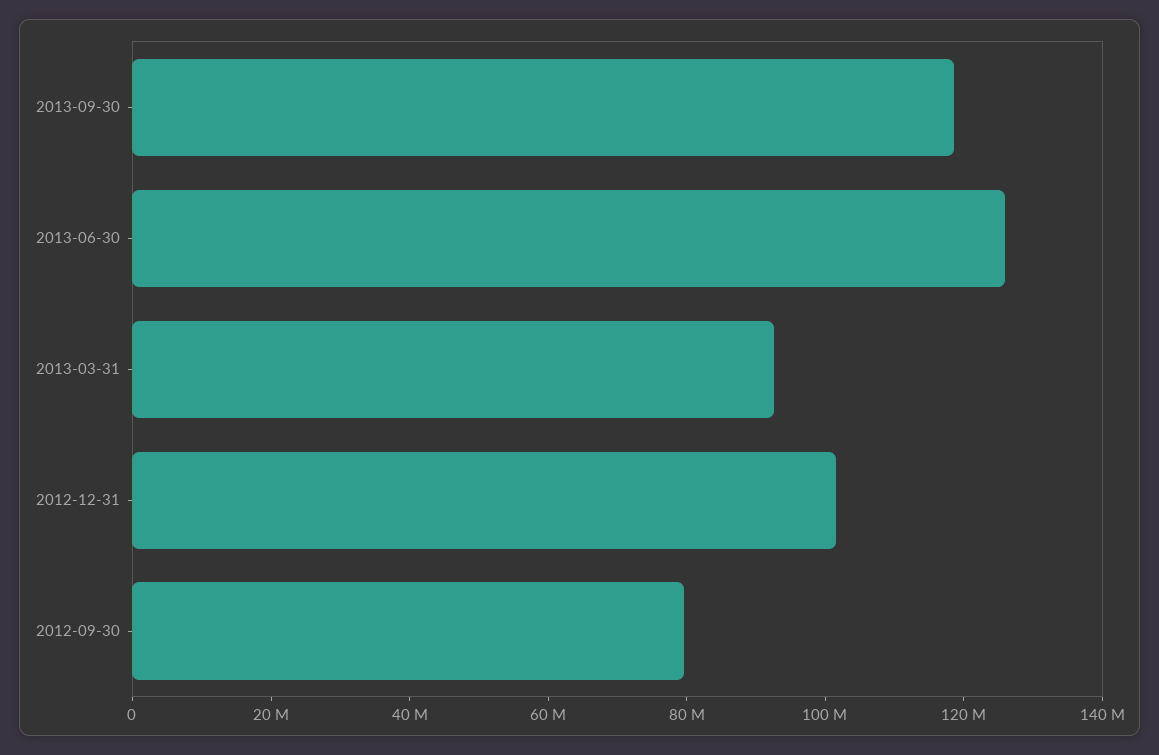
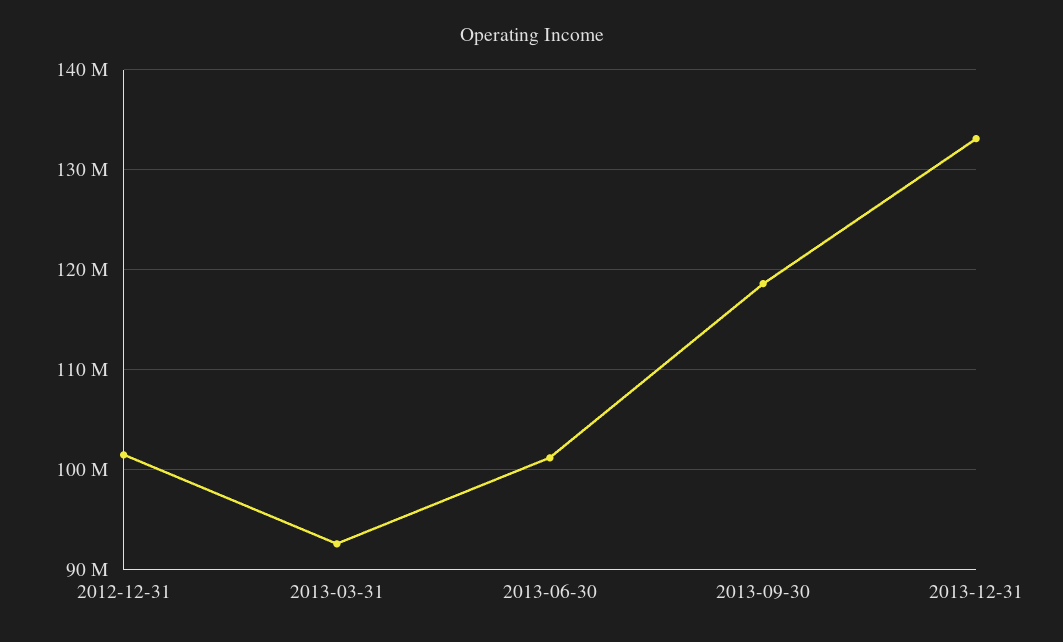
2013-06-30: 125000000 -> 101000000
2012-09-30: 80000000 -> none
2013-12-31: none -> 133000000

